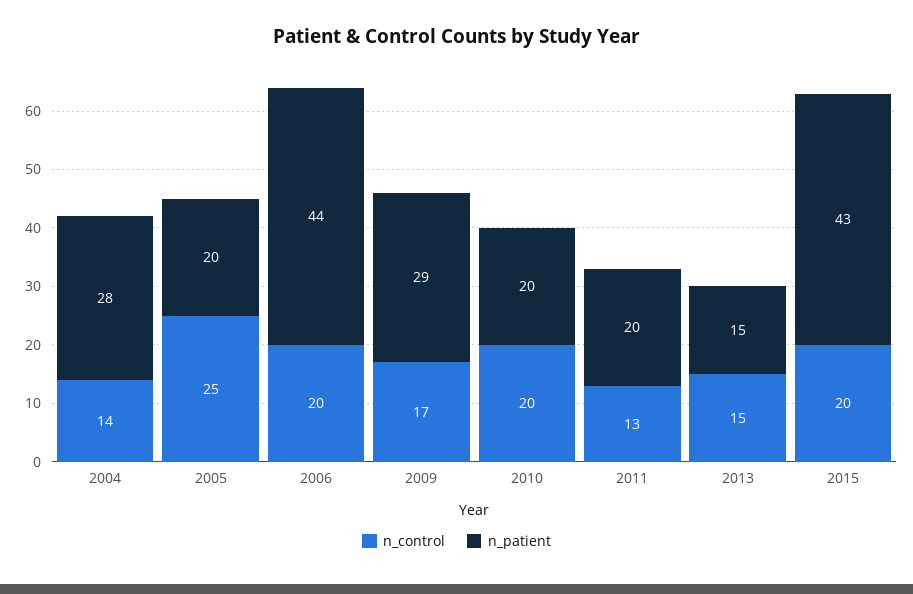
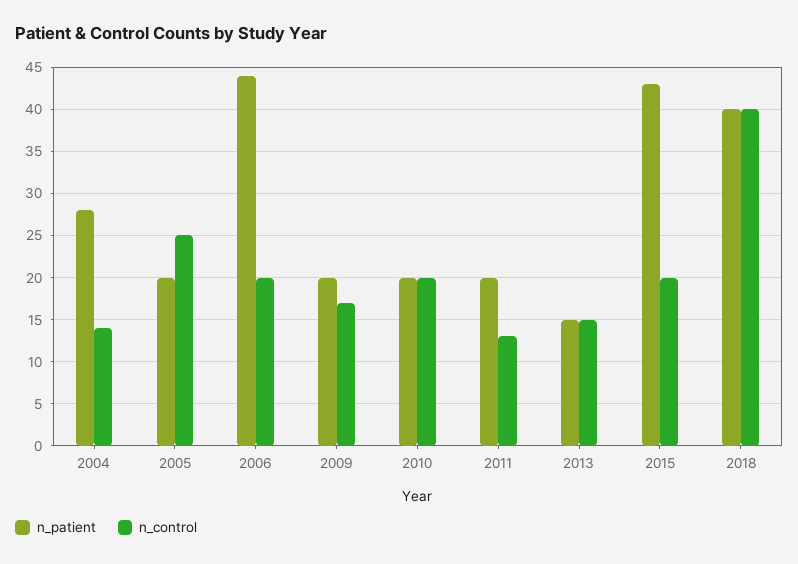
n_patient, 2009: 29 -> 20
n_patient, 2018: none -> 40
n_control, 2018: none -> 40

